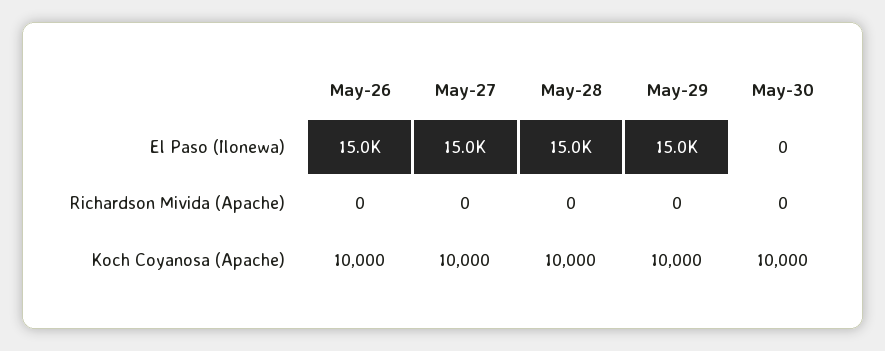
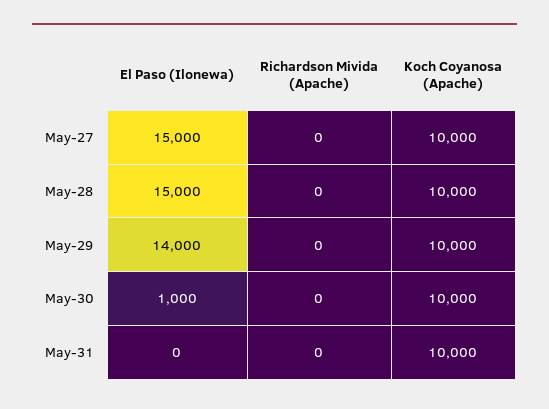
May-26, El Paso (Ilonewa): 15000 -> none
May-29, El Paso (Ilonewa): 15000 -> 14000
May-30, El Paso (Ilonewa): 0 -> 1000
May-26, Richardson Mivida (Apache): 0 -> none
May-26, Koch Coyanosa (Apache): 10000 -> none
May-31, El Paso (Ilonewa): none -> 0
May-31, Richardson Mivida (Apache): none -> 0
May-31, Koch Coyanosa (Apache): none -> 10000

